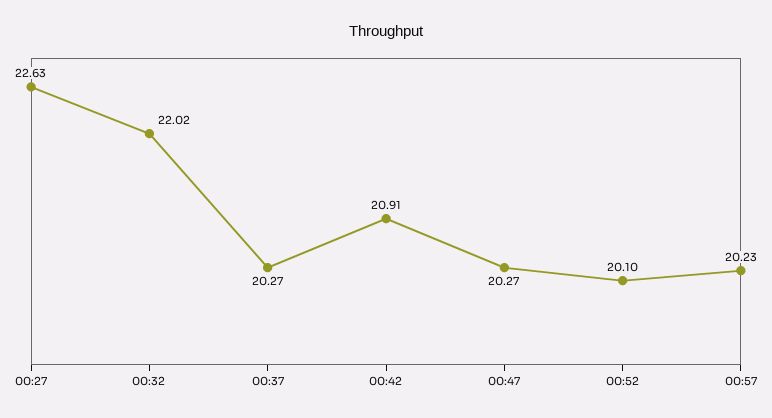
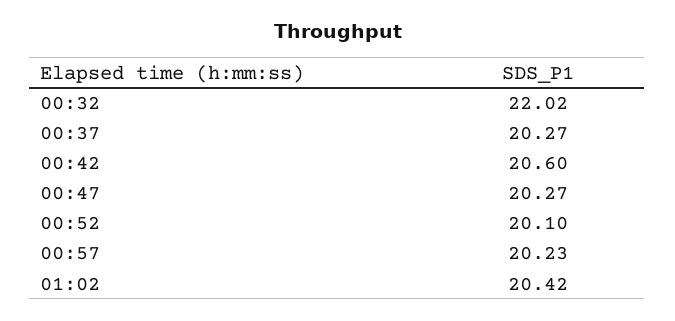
00:27: 22.63 -> none
00:42: 20.91 -> 20.6
01:02: none -> 20.42

